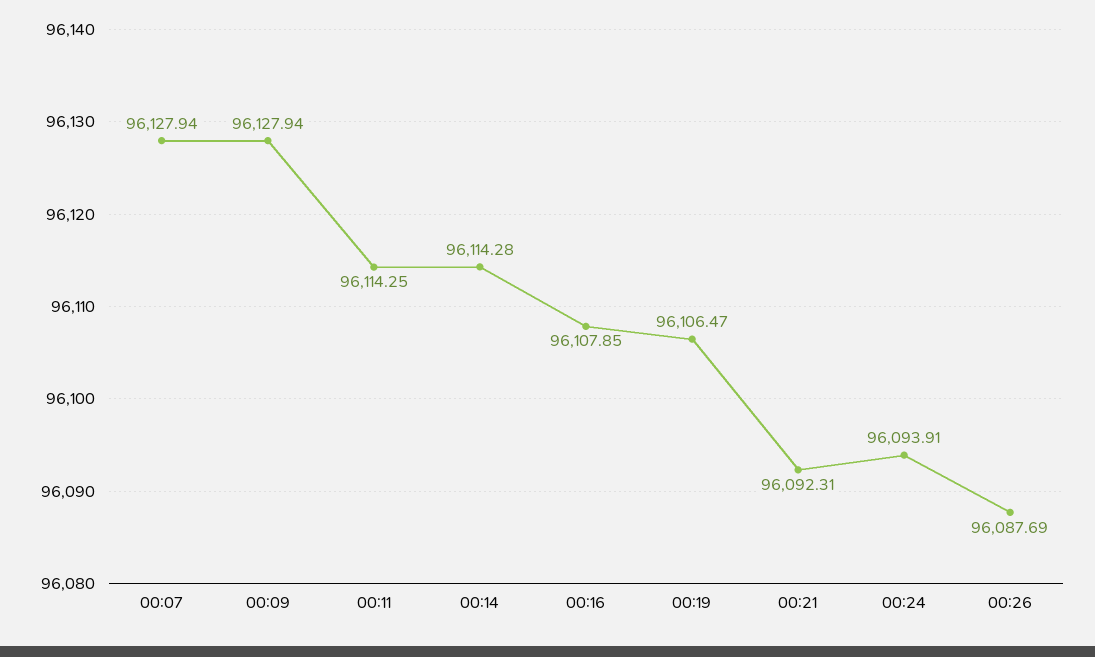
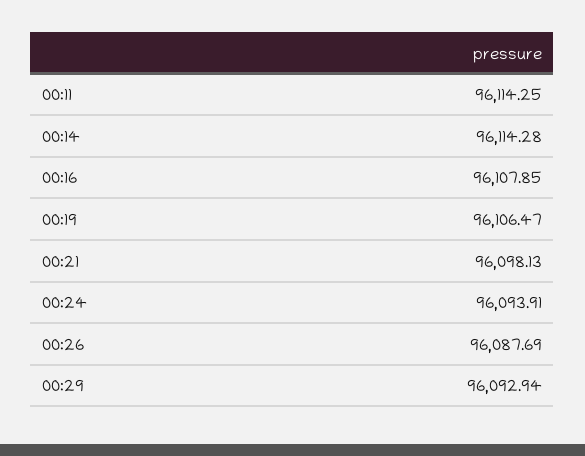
00:07: 96127.94 -> none
00:09: 96127.94 -> none
00:21: 96092.31 -> 96098.13
00:29: none -> 96092.94

